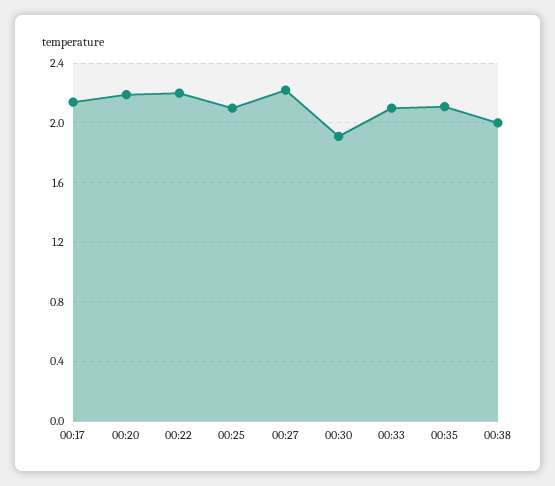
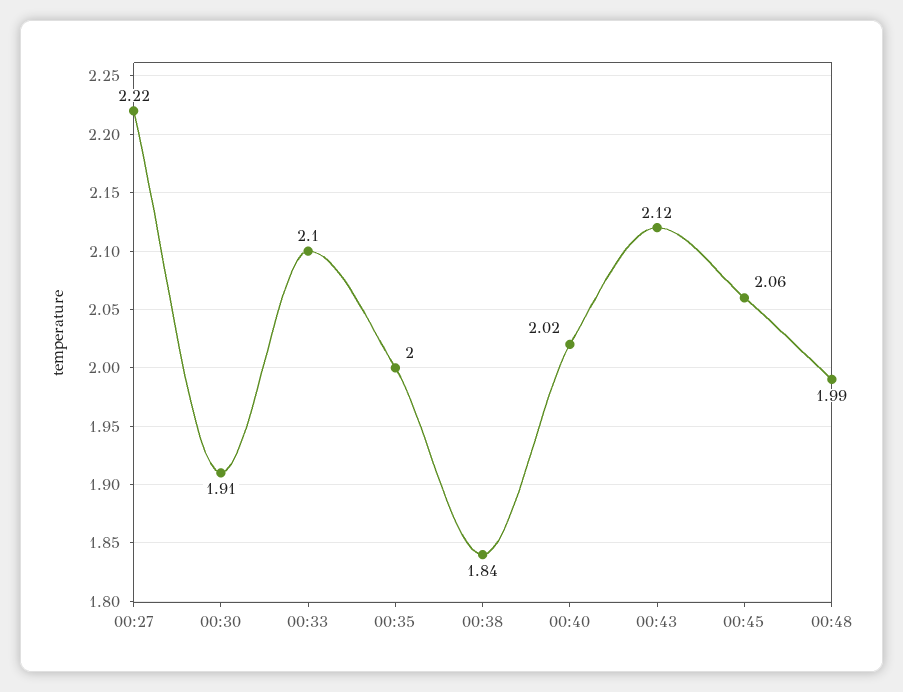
00:17: 2.15 -> none
00:20: 2.2 -> none
00:22: 2.2 -> none
00:25: 2.1 -> none
00:35: 2.1 -> 2
00:38: 2 -> 1.84
00:40: none -> 2.02
00:43: none -> 2.12
00:45: none -> 2.06
00:48: none -> 1.99

